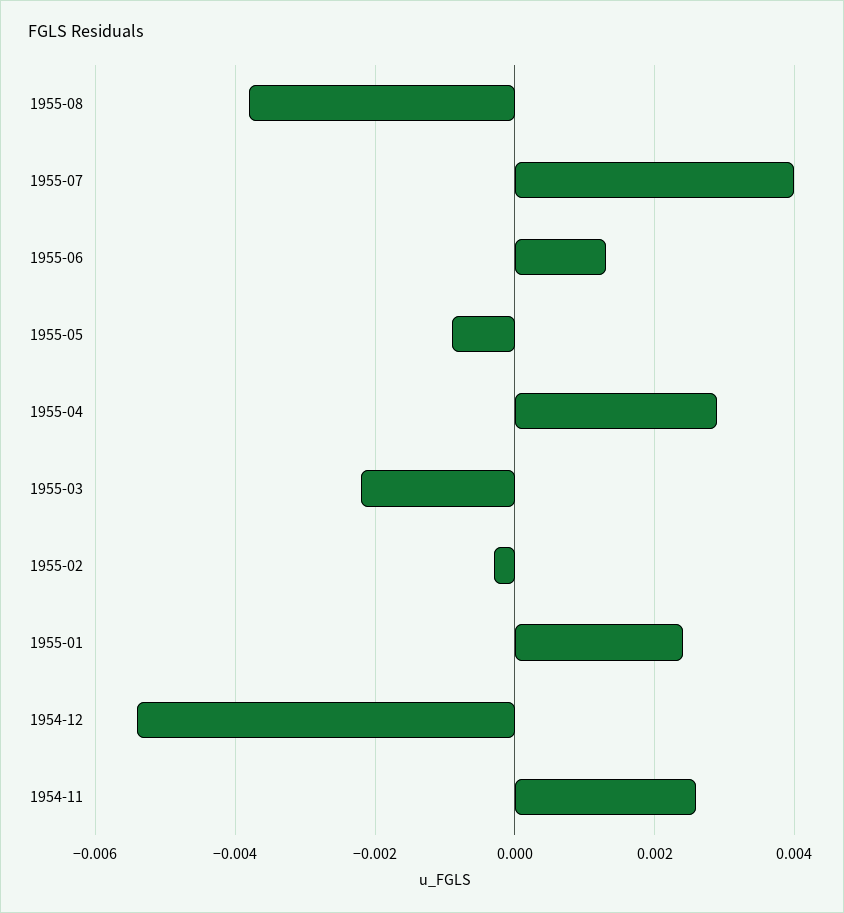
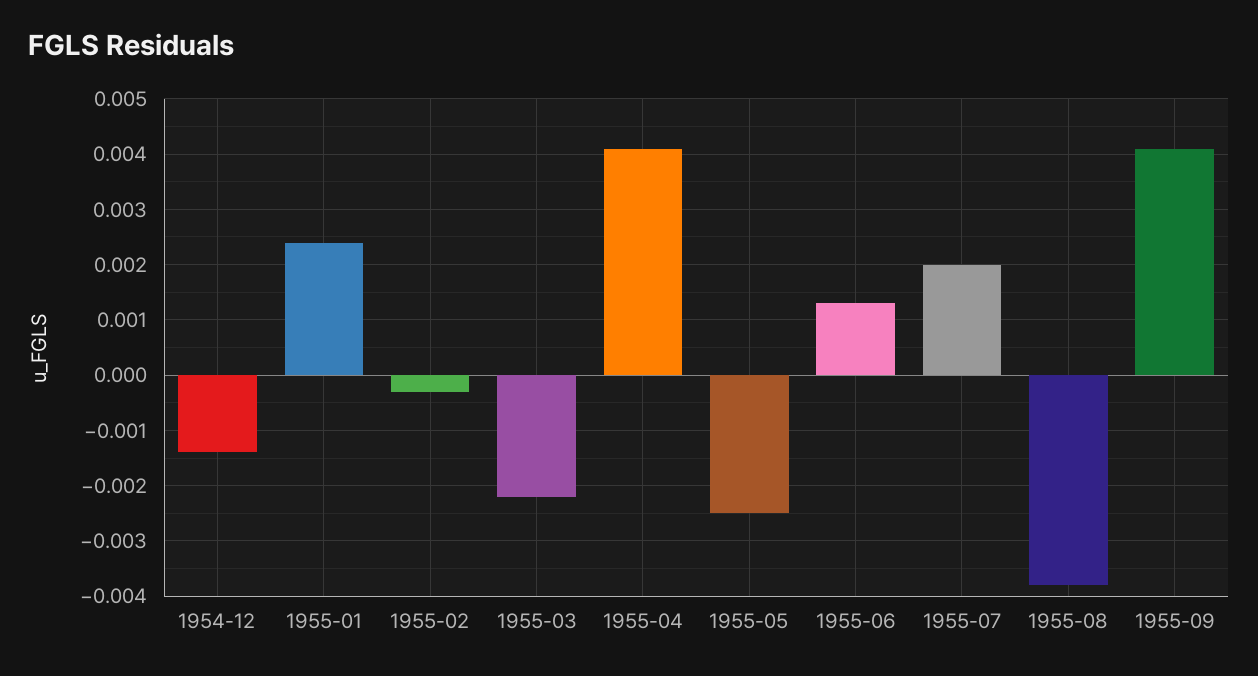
1955-07: 0.004 -> 0.002
1955-05: -0.001 -> -0.0025
1955-04: 0.003 -> 0.004
1954-12: -0.0055 -> -0.0015
1954-11: 0.0025 -> none
1955-09: none -> 0.004

